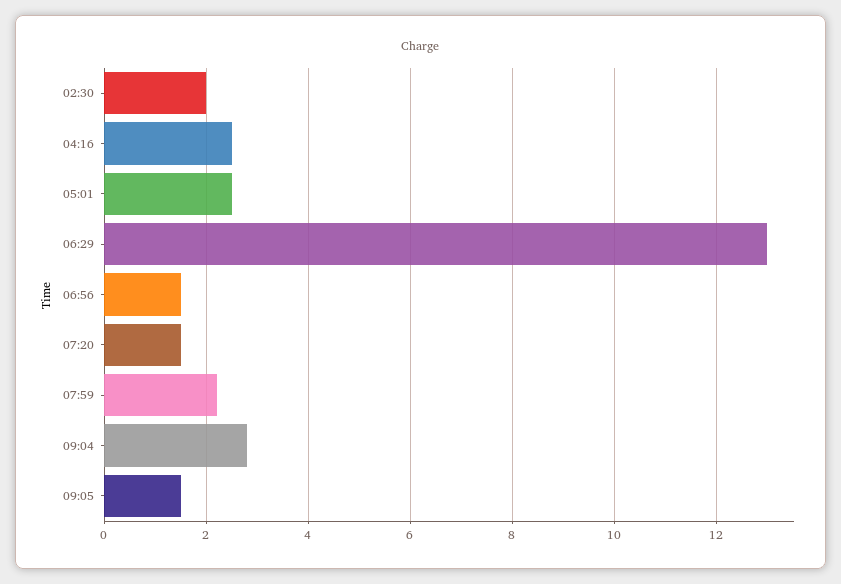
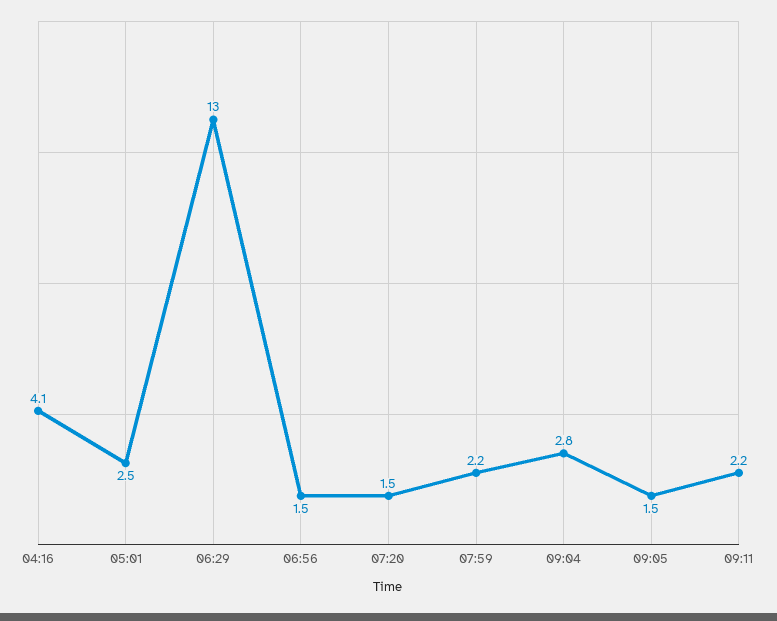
02:30: 2 -> none
04:16: 2.5 -> 4.1
09:11: none -> 2.2

